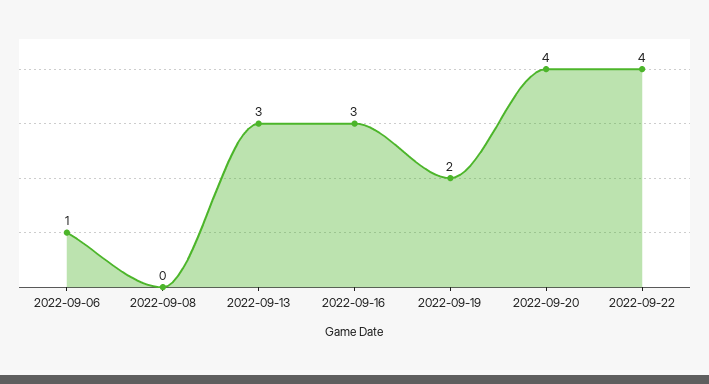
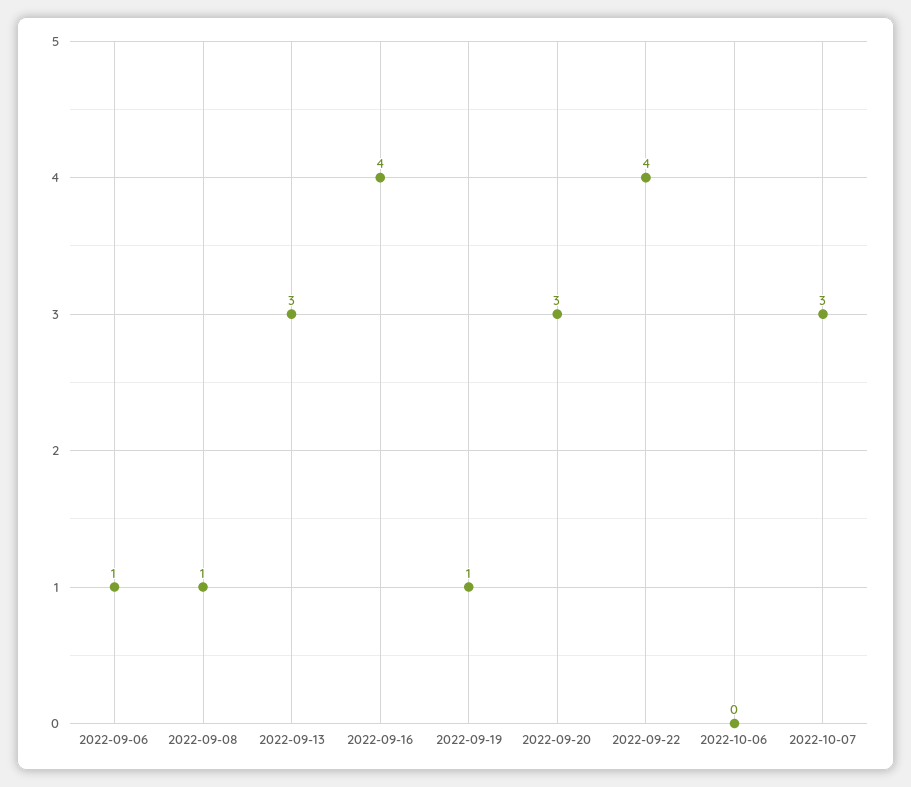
2022-09-08: 0 -> 1
2022-09-16: 3 -> 4
2022-09-19: 2 -> 1
2022-09-20: 4 -> 3
2022-10-06: none -> 0
2022-10-07: none -> 3

